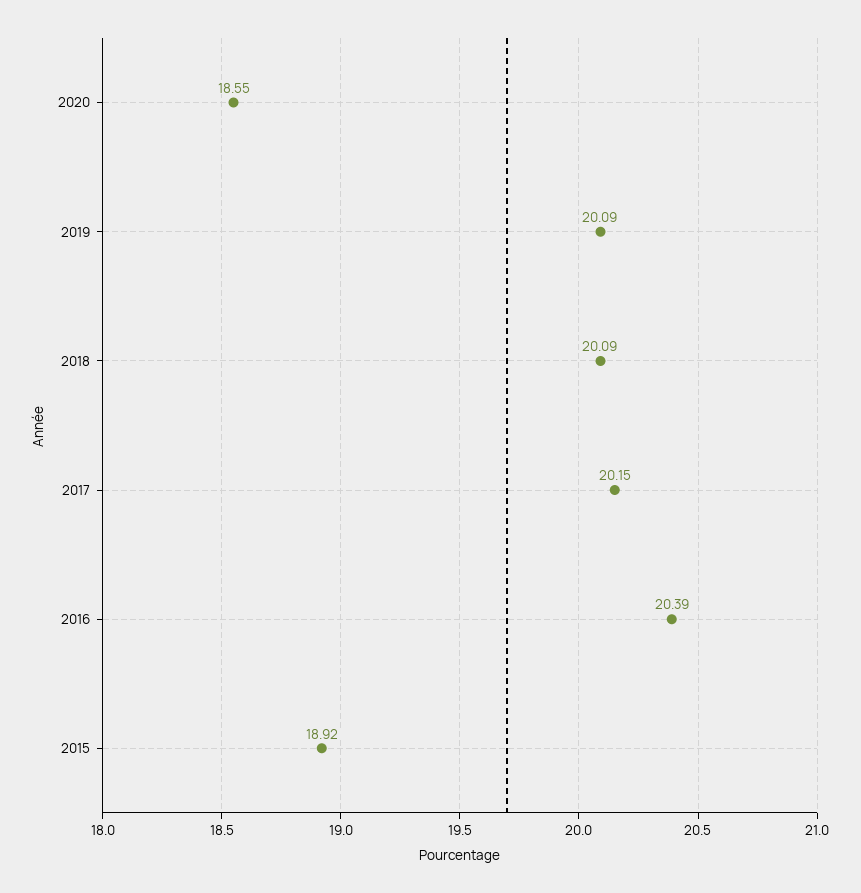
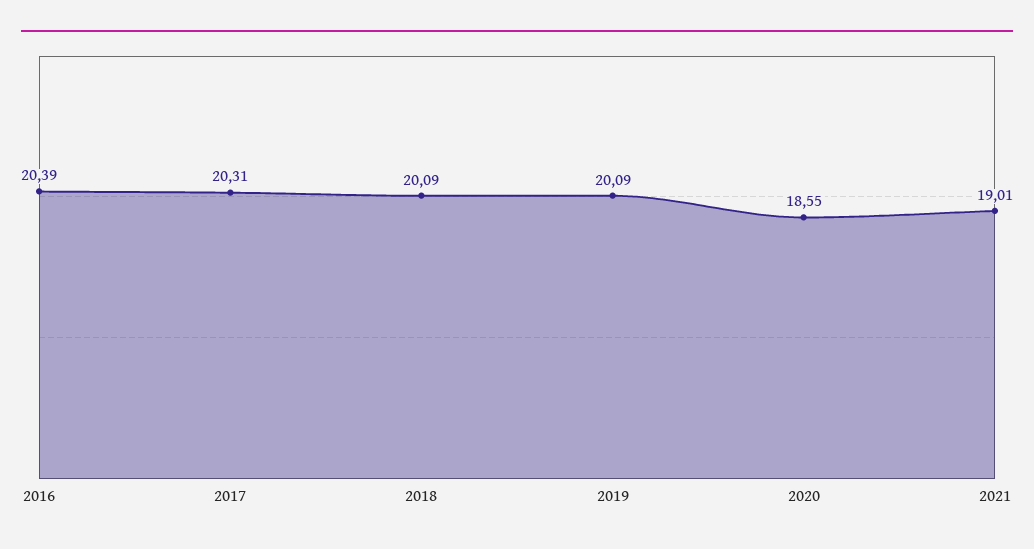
2017: 20.15 -> 20.31
2015: 18.92 -> none
2021: none -> 19.01

